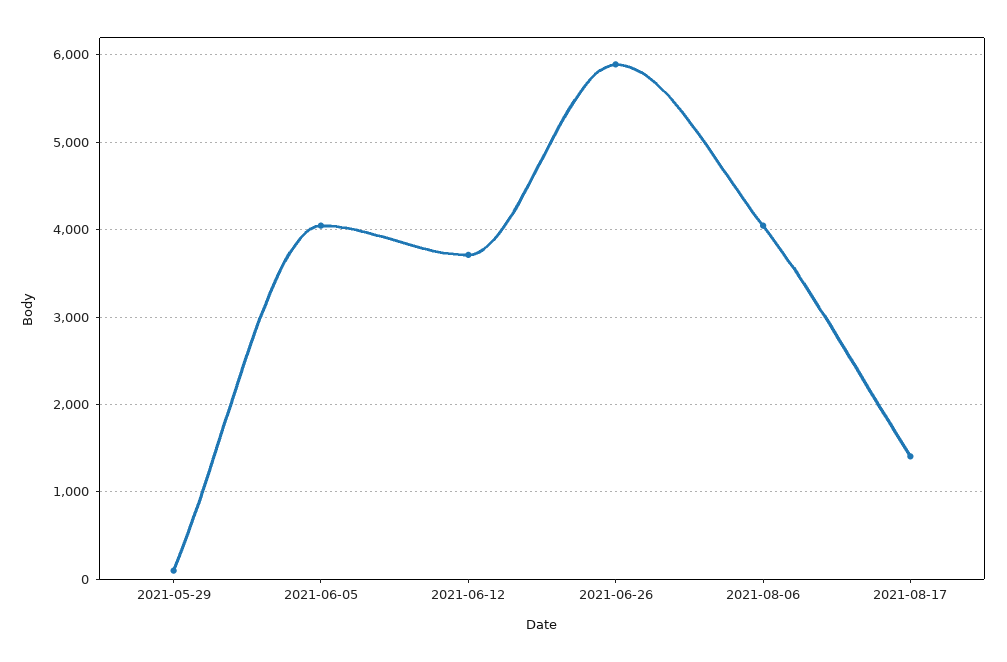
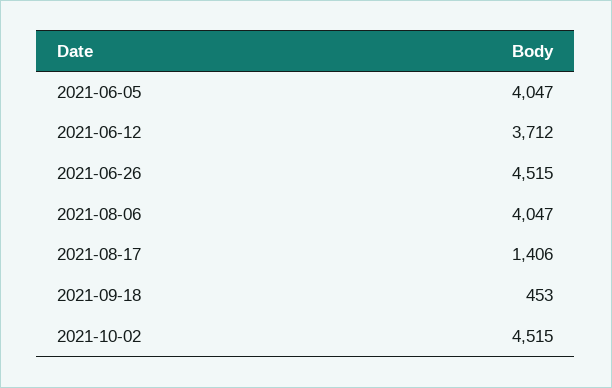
2021-05-29: 100 -> none
2021-06-26: 5900 -> 4515
2021-09-18: none -> 453
2021-10-02: none -> 4515

